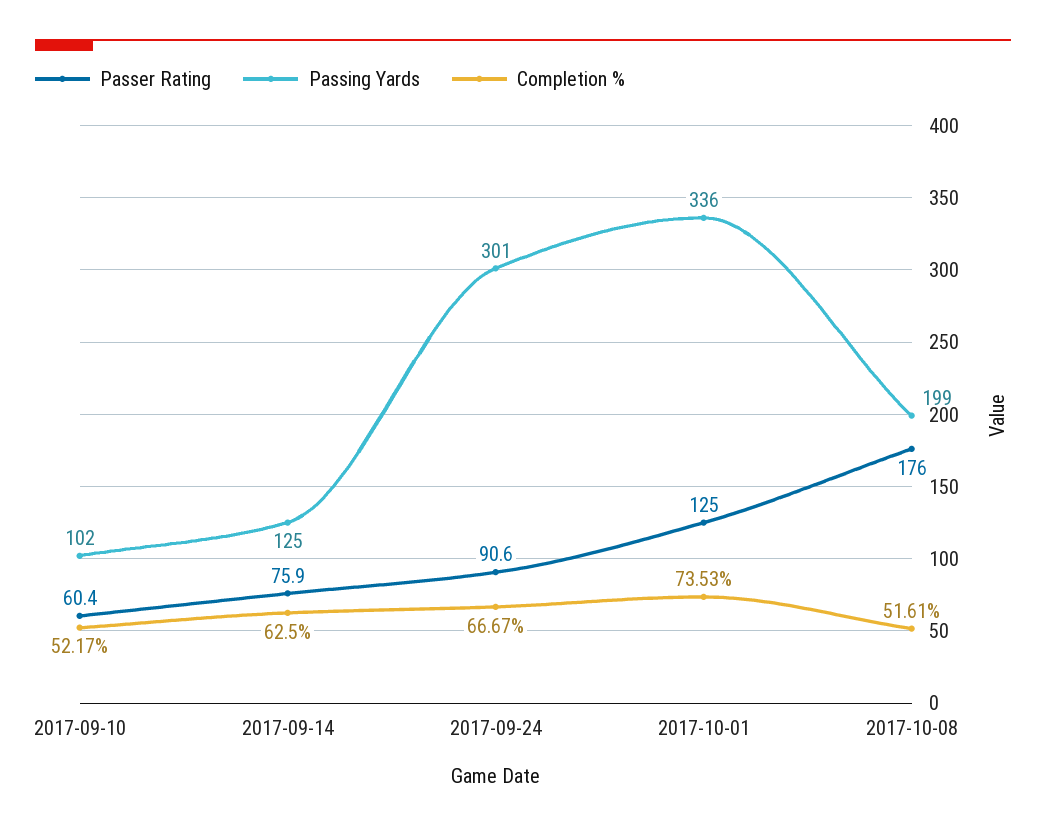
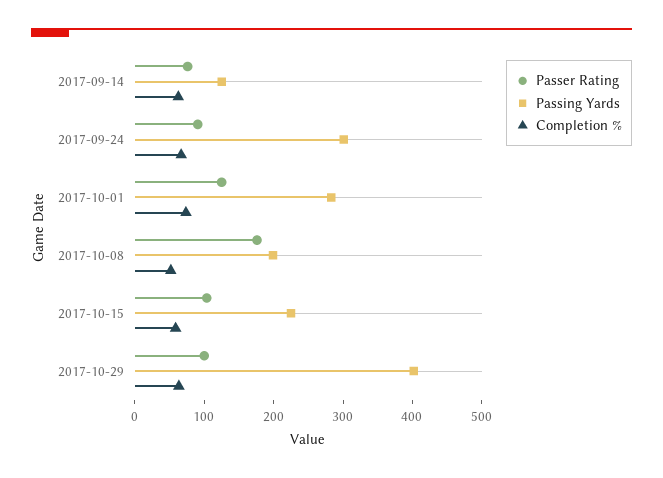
Passer Rating, 2017-09-10: 60.4 -> none
Passing Yards, 2017-09-10: 102 -> none
Completion %, 2017-09-10: 52.17 -> none
Passing Yards, 2017-10-01: 336 -> 280
Passer Rating, 2017-10-15: none -> 100
Passing Yards, 2017-10-15: none -> 220
Completion %, 2017-10-15: none -> 60
Passer Rating, 2017-10-29: none -> 100
Passing Yards, 2017-10-29: none -> 400
Completion %, 2017-10-29: none -> 60

